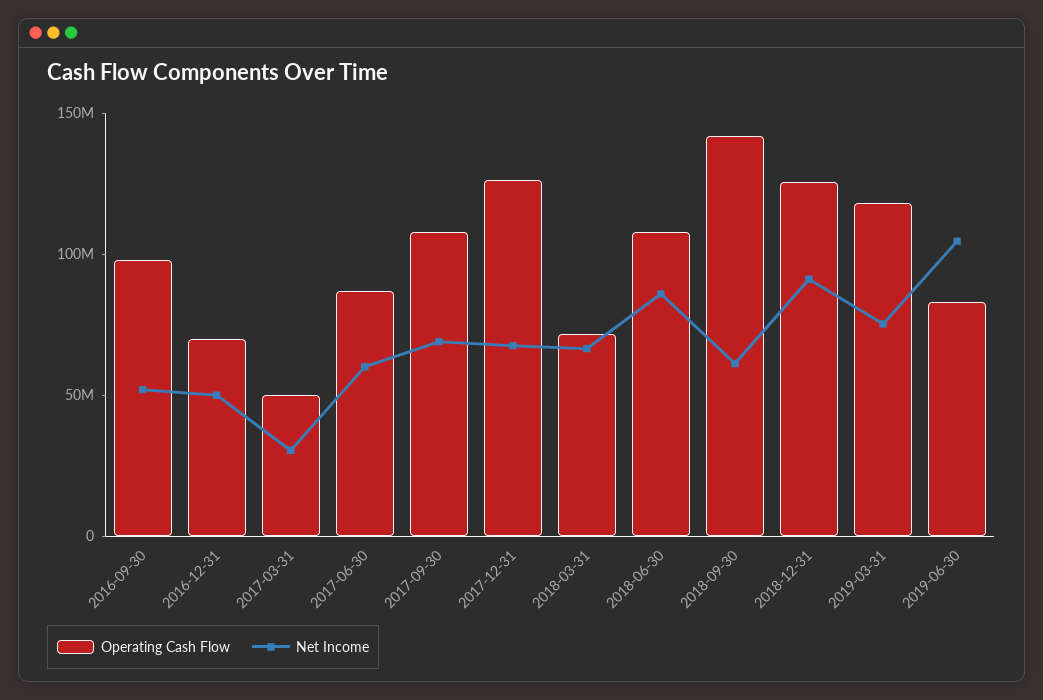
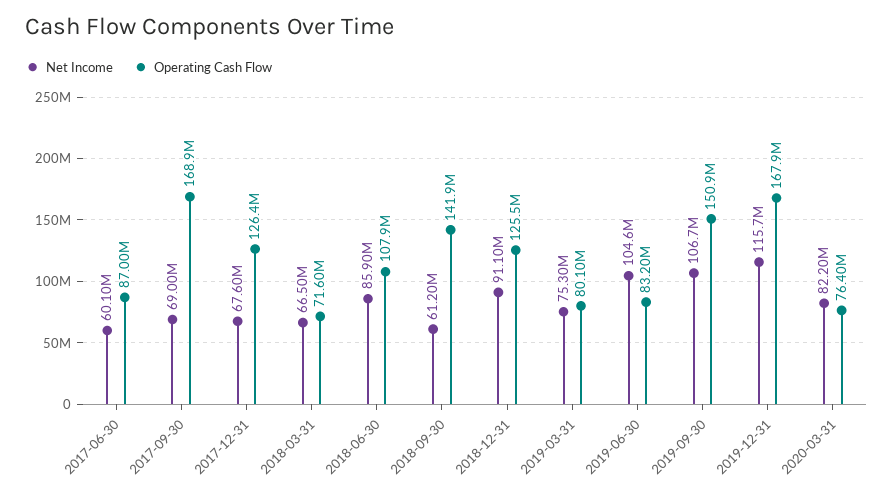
Operating Cash Flow, 2016-09-30: 100000000 -> none
Net Income, 2016-09-30: 50000000 -> none
Operating Cash Flow, 2016-12-31: 70000000 -> none
Net Income, 2016-12-31: 50000000 -> none
Operating Cash Flow, 2017-03-31: 50000000 -> none
Net Income, 2017-03-31: 30000000 -> none
Operating Cash Flow, 2017-09-30: 110000000 -> 168900000
Operating Cash Flow, 2019-03-31: 120000000 -> 80100000
Net Income, 2019-09-30: none -> 106700000
Operating Cash Flow, 2019-09-30: none -> 150900000
Net Income, 2019-12-31: none -> 115700000
Operating Cash Flow, 2019-12-31: none -> 167900000
Net Income, 2020-03-31: none -> 82200000
Operating Cash Flow, 2020-03-31: none -> 76400000

